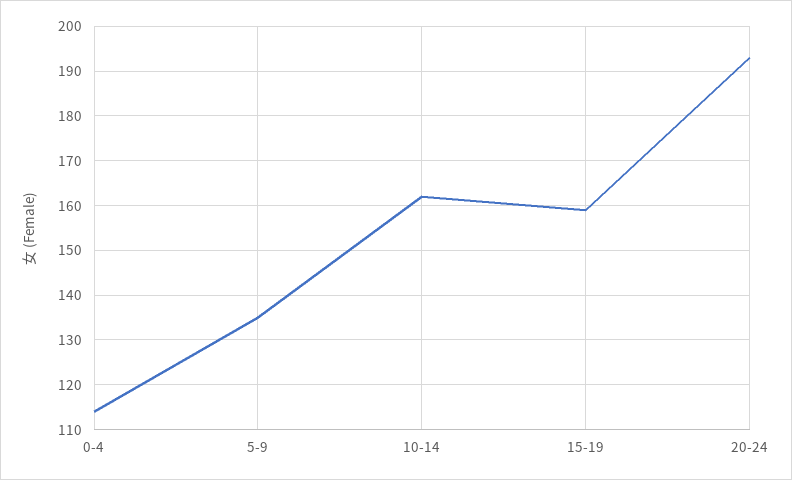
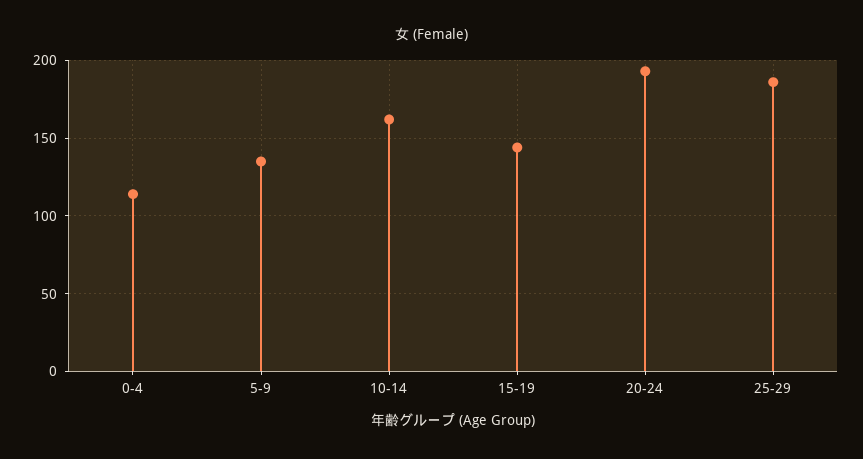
15-19: 160 -> 145
25-29: none -> 185

